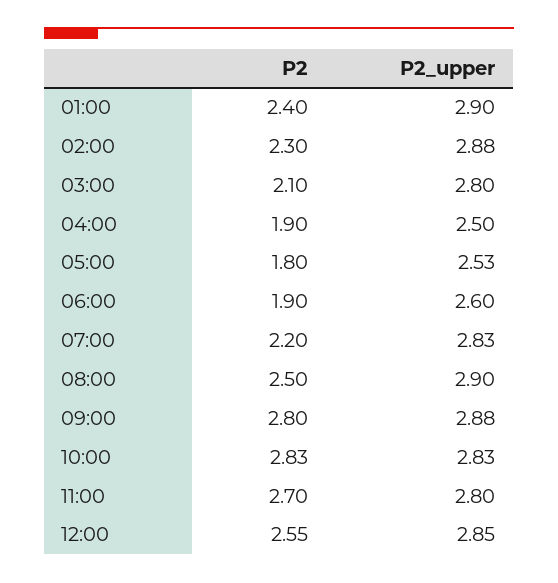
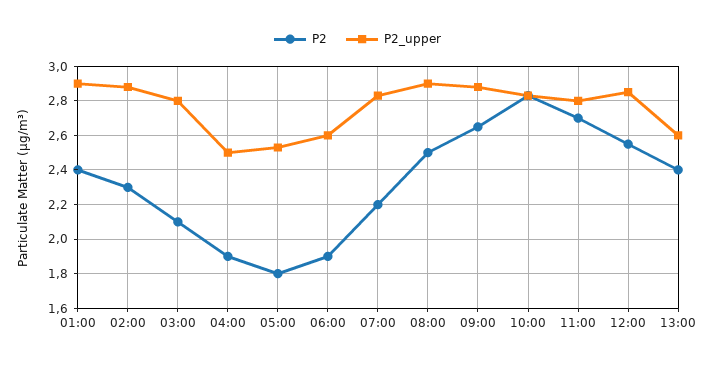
P2, 09:00: 2.8 -> 2.65
P2, 13:00: none -> 2.4
P2_upper, 13:00: none -> 2.6

